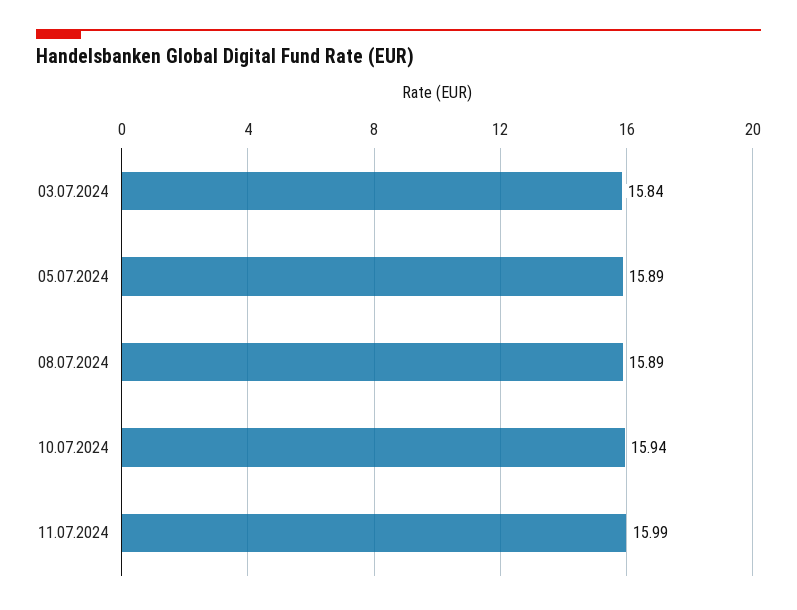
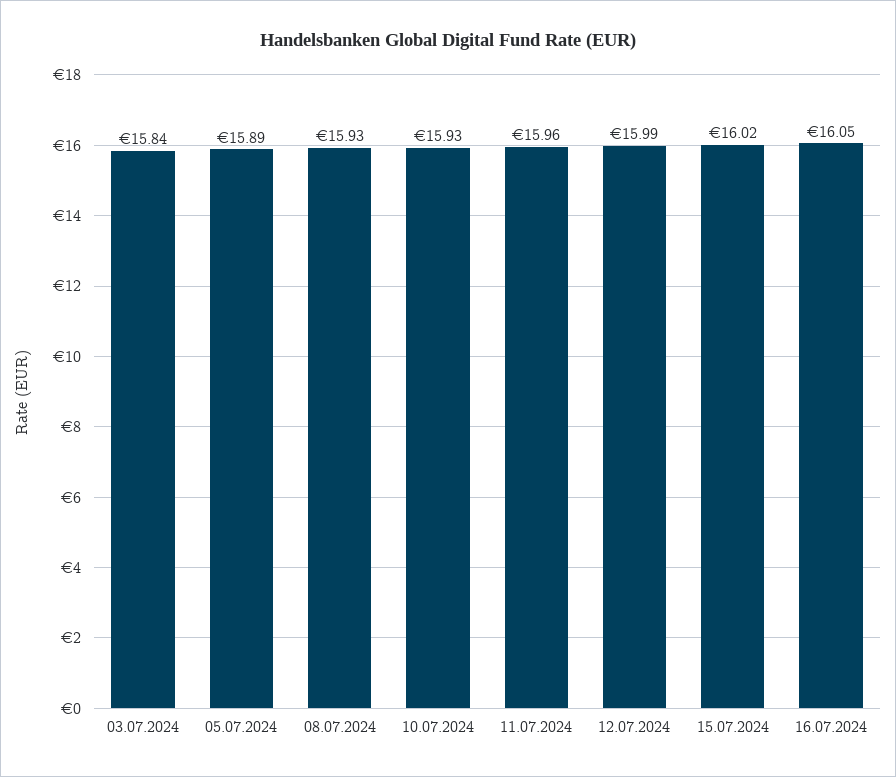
08.07.2024: 15.89 -> 15.93
10.07.2024: 15.94 -> 15.93
11.07.2024: 15.99 -> 15.96
12.07.2024: none -> 15.99
15.07.2024: none -> 16.02
16.07.2024: none -> 16.05

